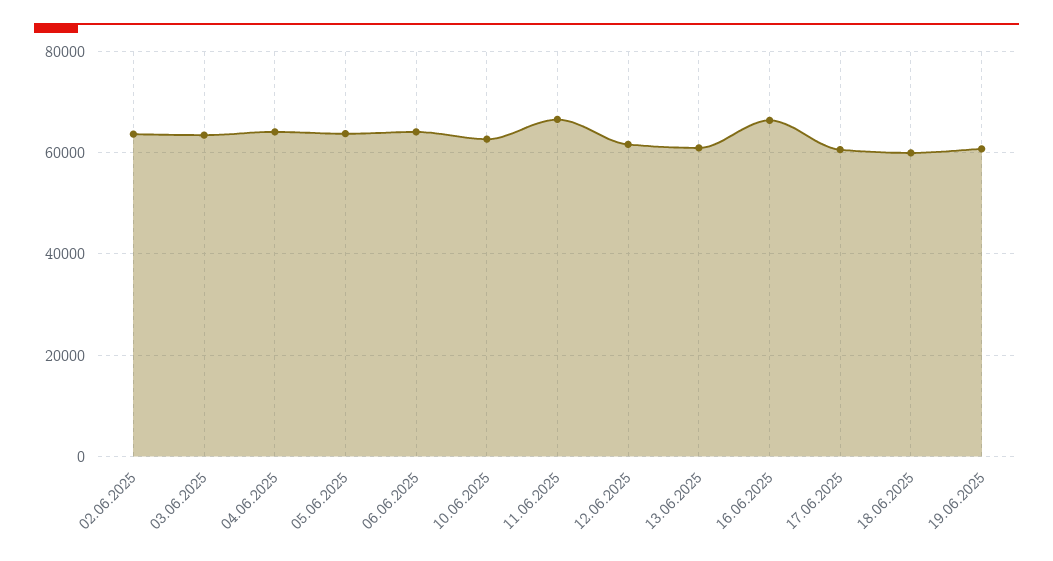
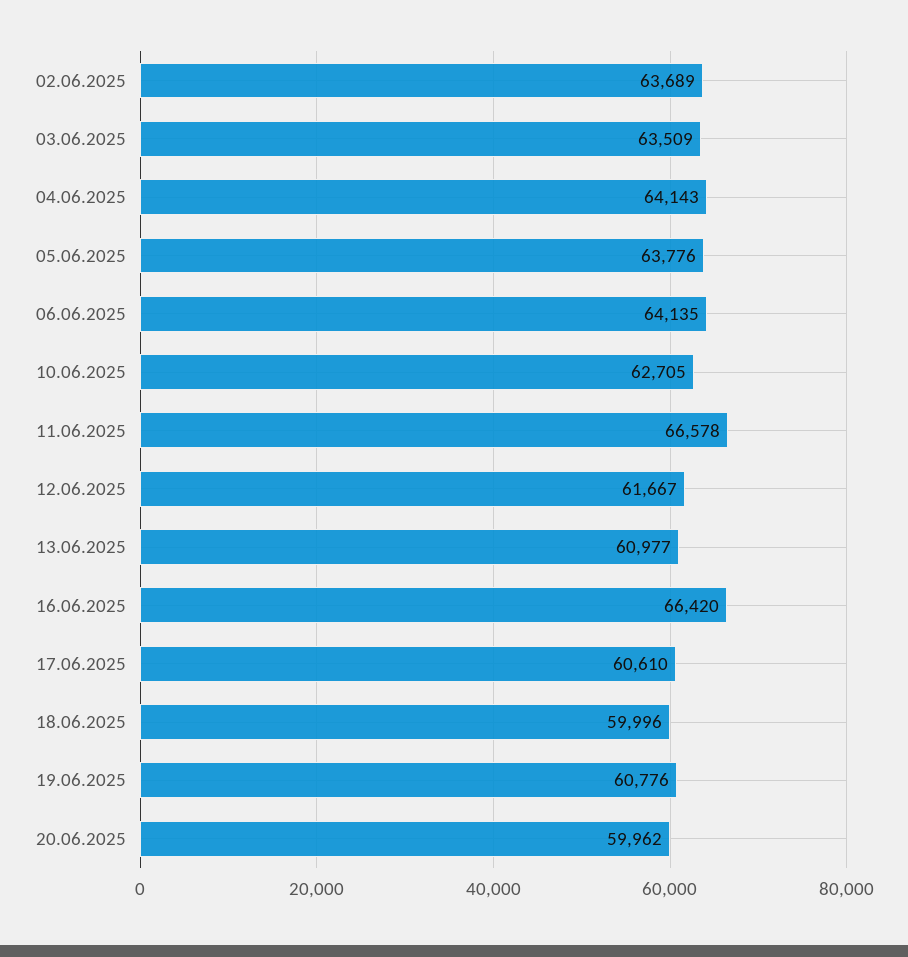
20.06.2025: none -> 59962

